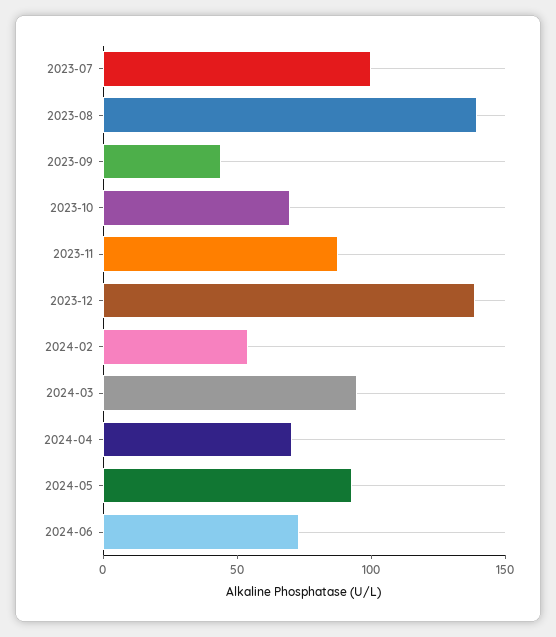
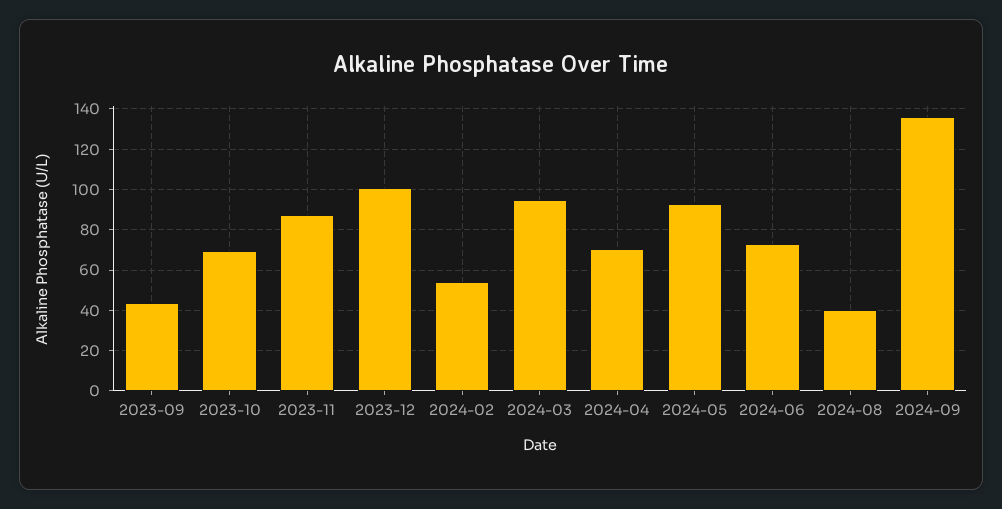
2023-07: 100 -> none
2023-08: 140 -> none
2023-12: 140 -> 100
2024-08: none -> 40
2024-09: none -> 135

